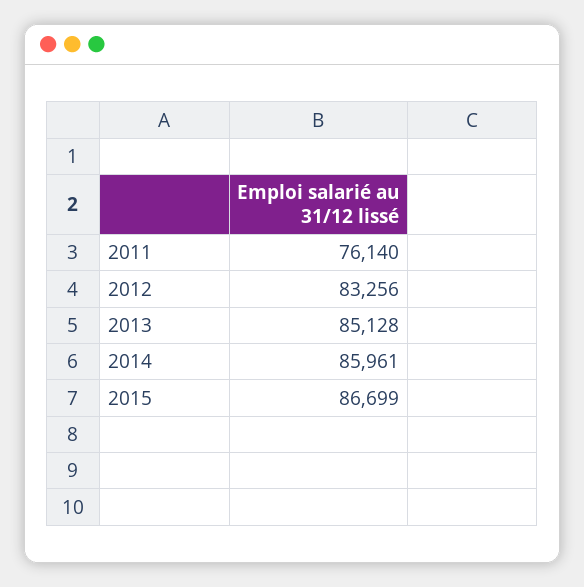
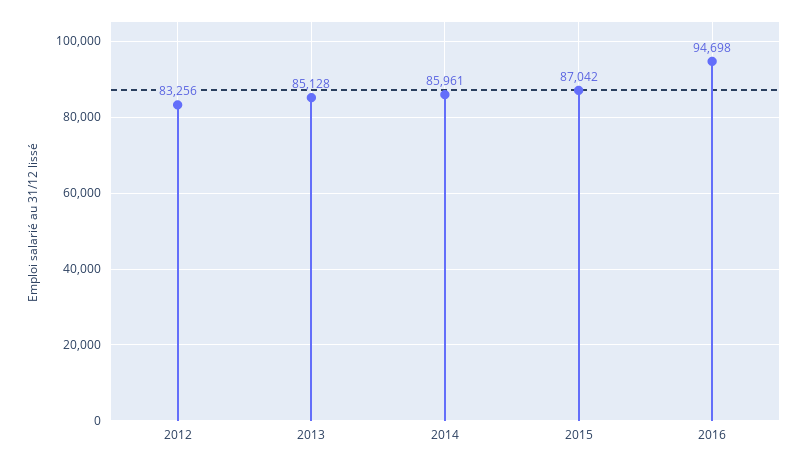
2011: 76140 -> none
2015: 86699 -> 87042
2016: none -> 94698

